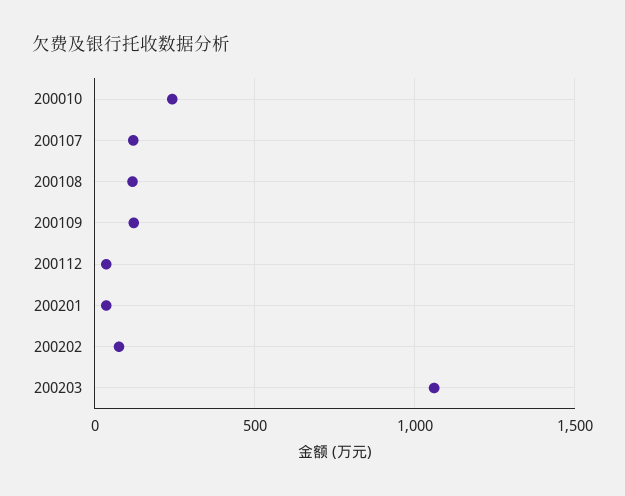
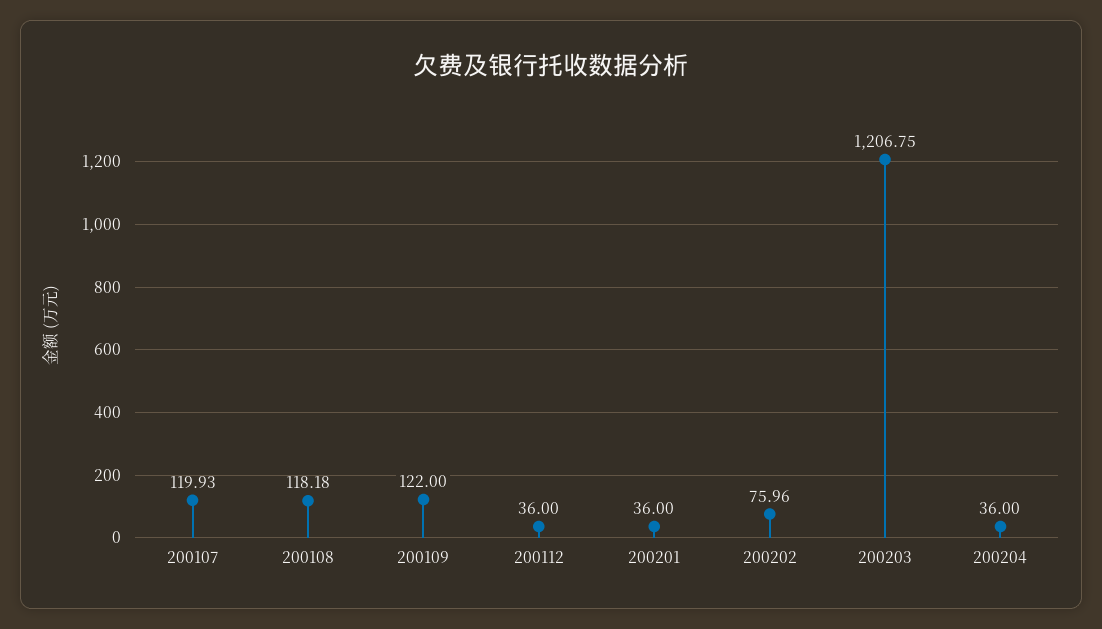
200010: 250 -> none
200203: 1050 -> 1206.75
200204: none -> 36

